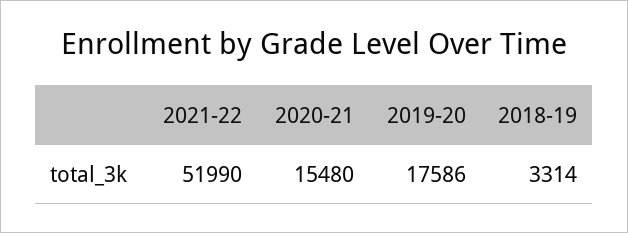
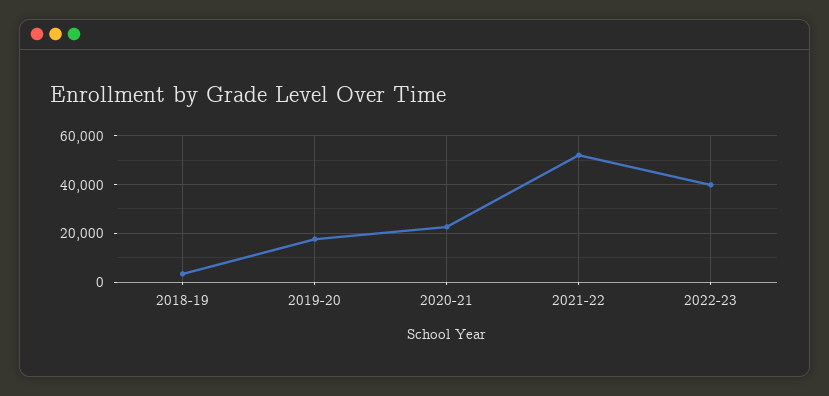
2020-21: 15480 -> 22500
2022-23: none -> 40000

